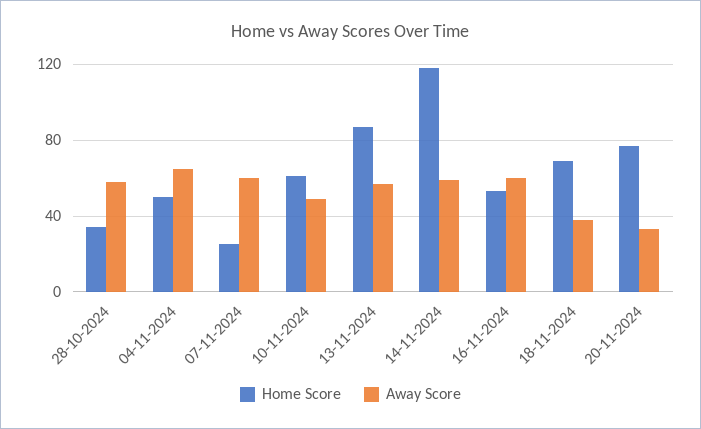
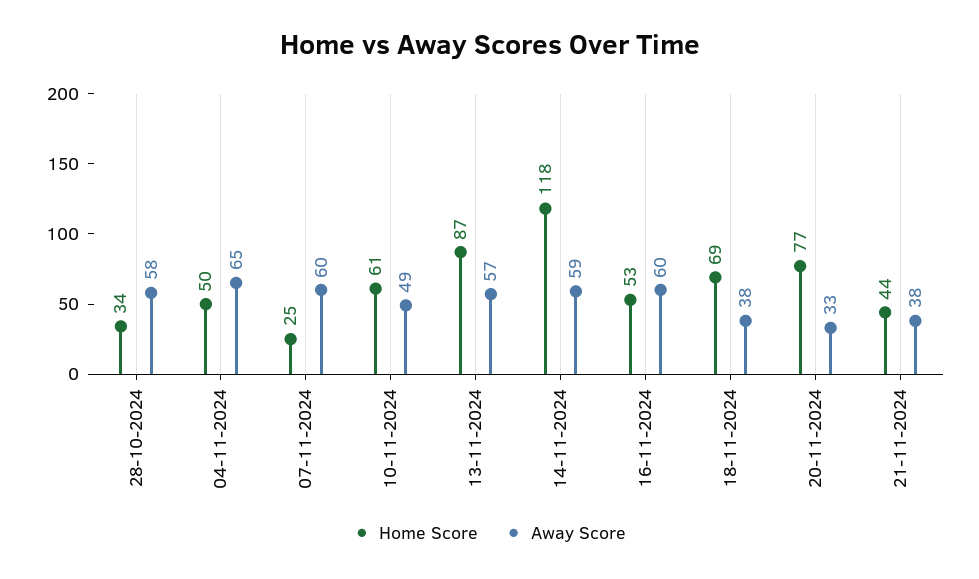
Home Score, 21-11-2024: none -> 44
Away Score, 21-11-2024: none -> 38

